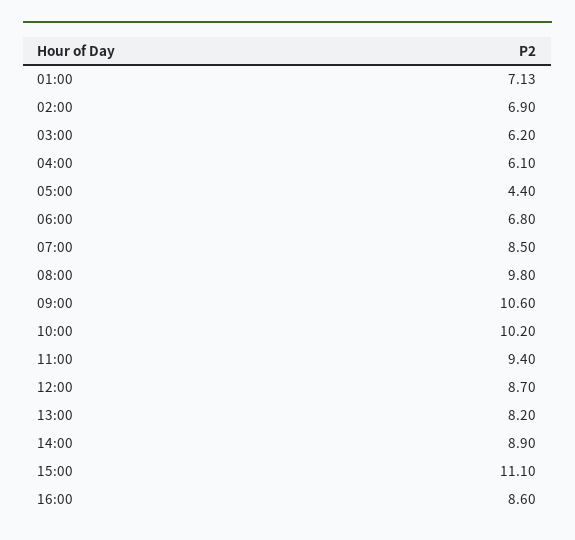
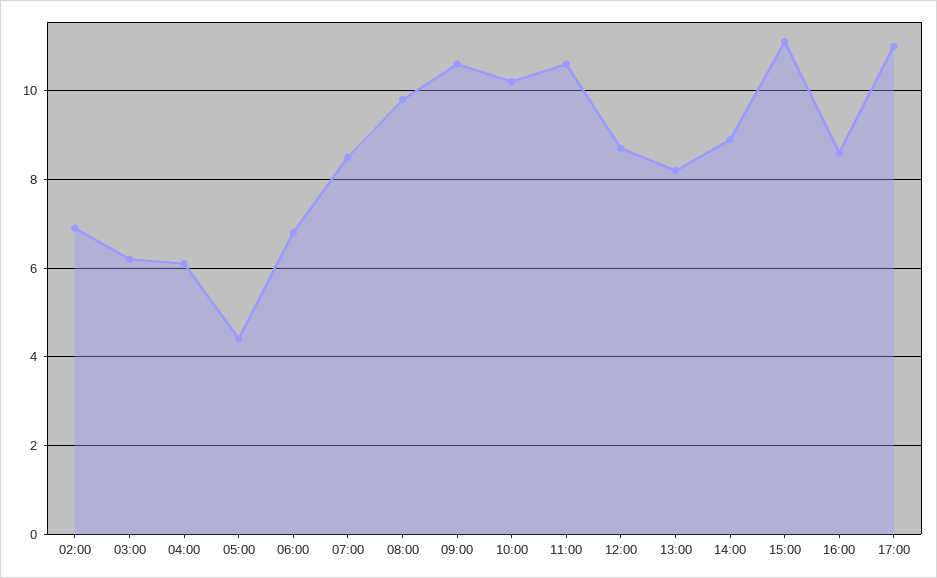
01:00: 7.13 -> none
11:00: 9.4 -> 10.5
17:00: none -> 11

